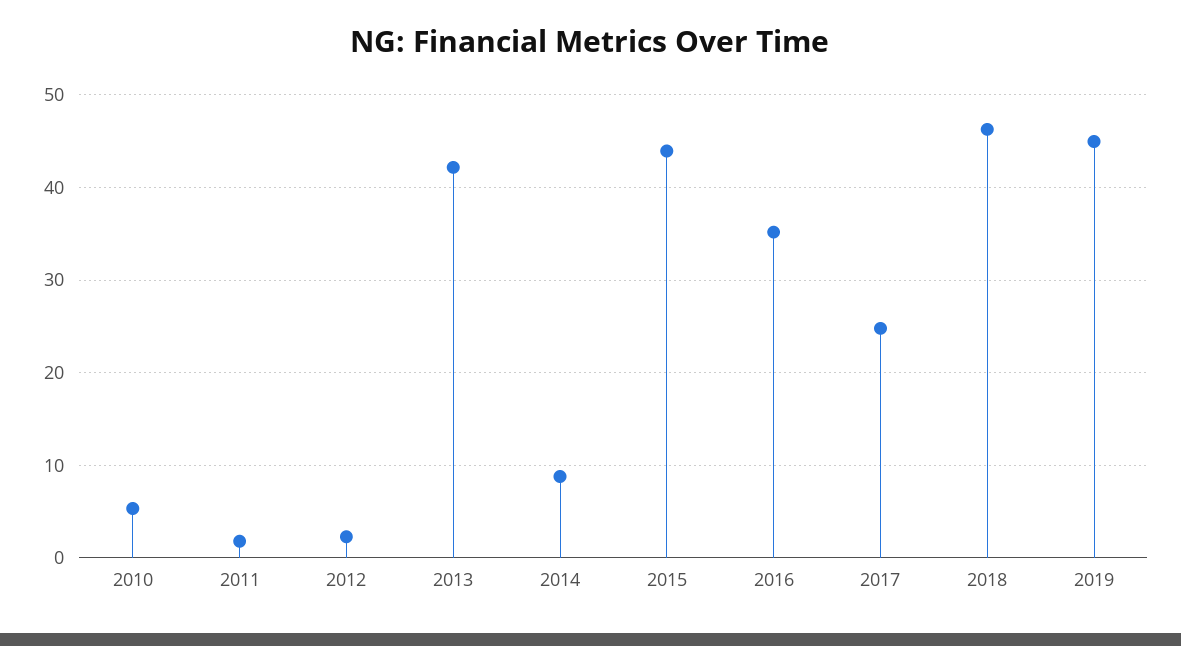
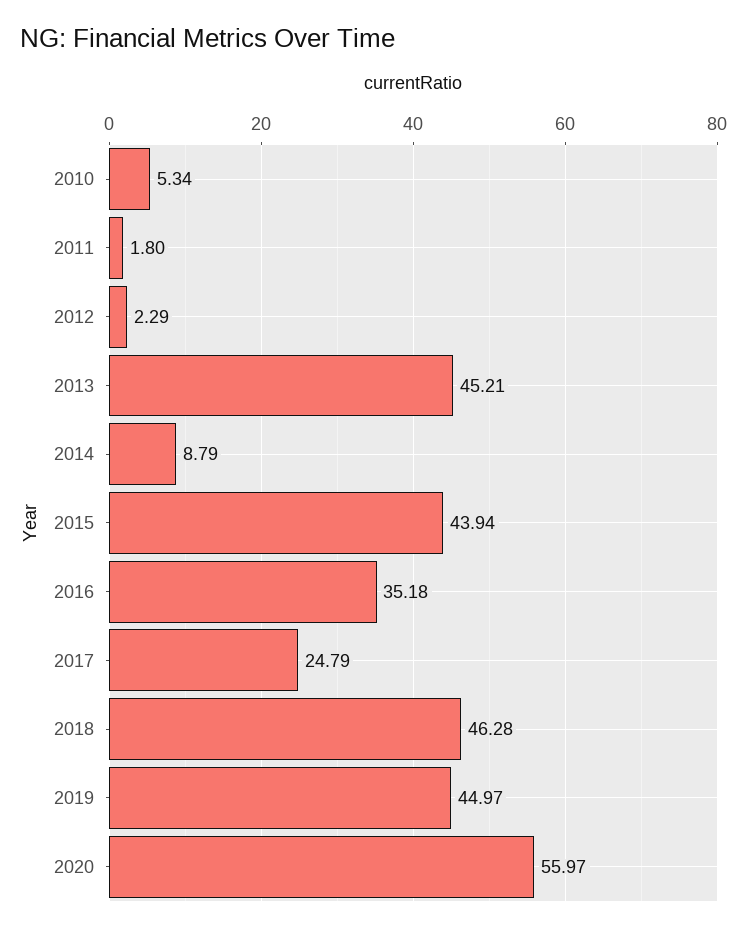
2013: 42 -> 45.21
2020: none -> 55.97

